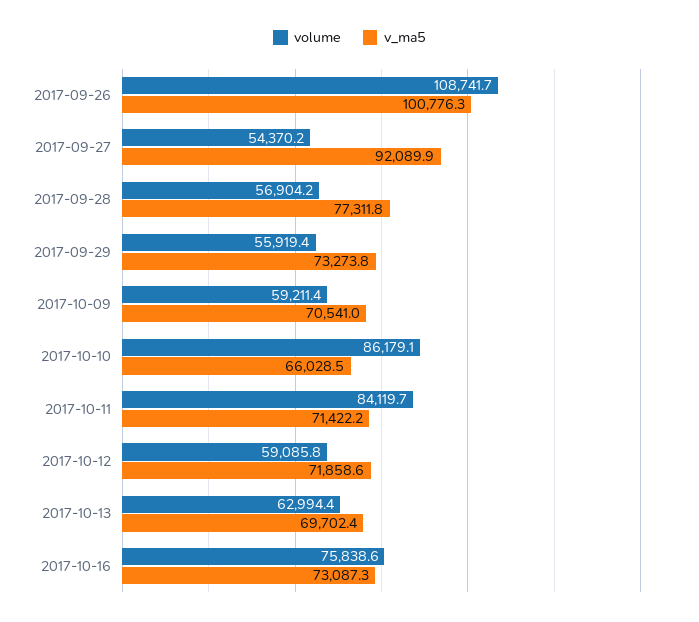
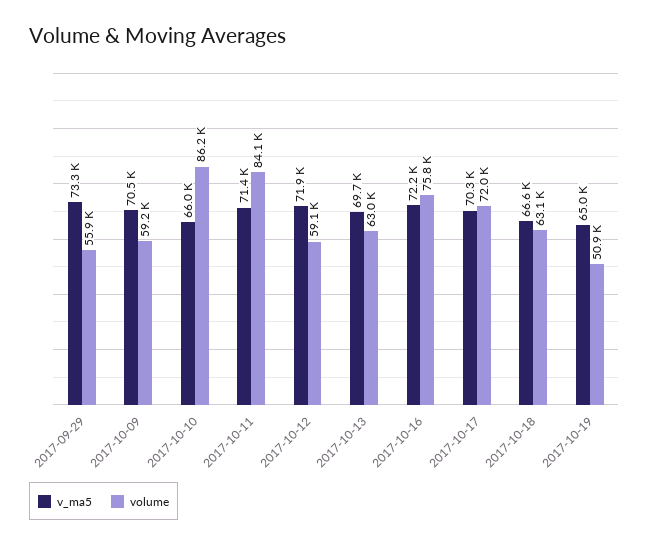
volume, 2017-09-26: 108741.7 -> none
v_ma5, 2017-09-26: 100776.3 -> none
volume, 2017-09-27: 54370.2 -> none
v_ma5, 2017-09-27: 92089.9 -> none
volume, 2017-09-28: 56904.2 -> none
v_ma5, 2017-09-28: 77311.8 -> none
v_ma5, 2017-10-16: 73087.3 -> 72200
v_ma5, 2017-10-17: none -> 70300
volume, 2017-10-17: none -> 72000
v_ma5, 2017-10-18: none -> 66600
volume, 2017-10-18: none -> 63100
v_ma5, 2017-10-19: none -> 65000
volume, 2017-10-19: none -> 50900

